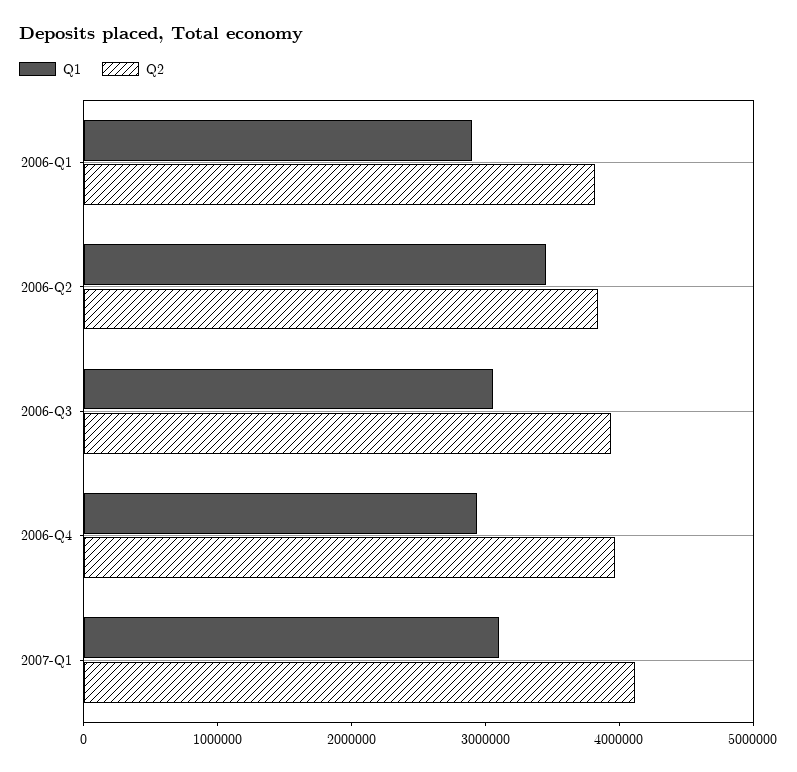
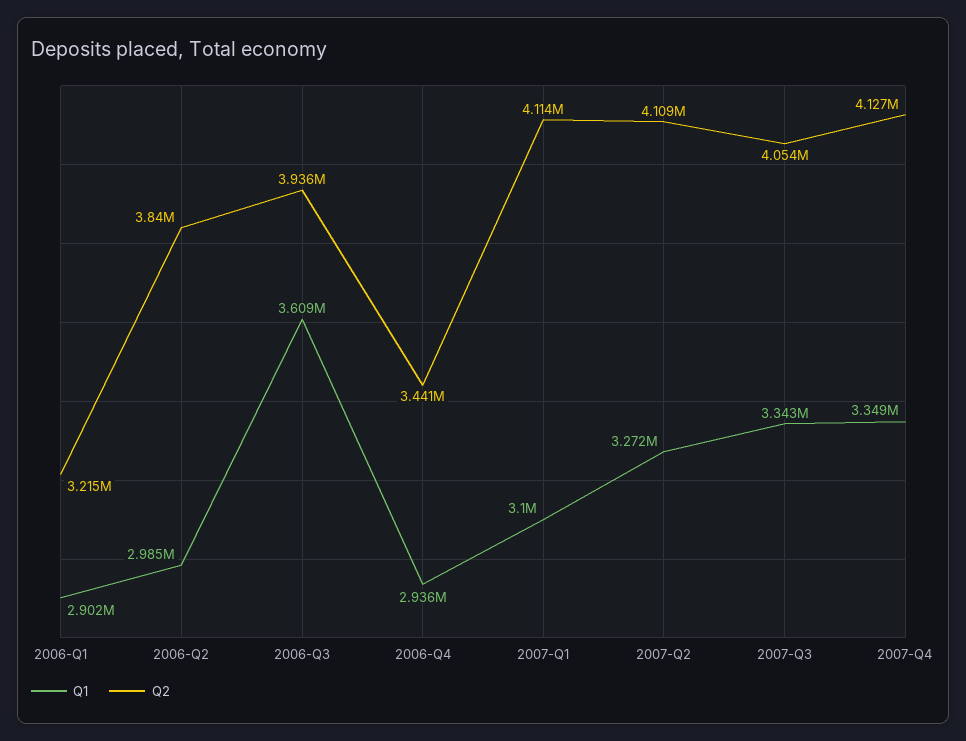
Q2, 2006-Q1: 3800000 -> 3215000
Q1, 2006-Q2: 3400000 -> 2985000
Q1, 2006-Q3: 3000000 -> 3609000
Q2, 2006-Q4: 4000000 -> 3441000
Q1, 2007-Q2: none -> 3272000
Q2, 2007-Q2: none -> 4109000
Q1, 2007-Q3: none -> 3343000
Q2, 2007-Q3: none -> 4054000
Q1, 2007-Q4: none -> 3349000
Q2, 2007-Q4: none -> 4127000

